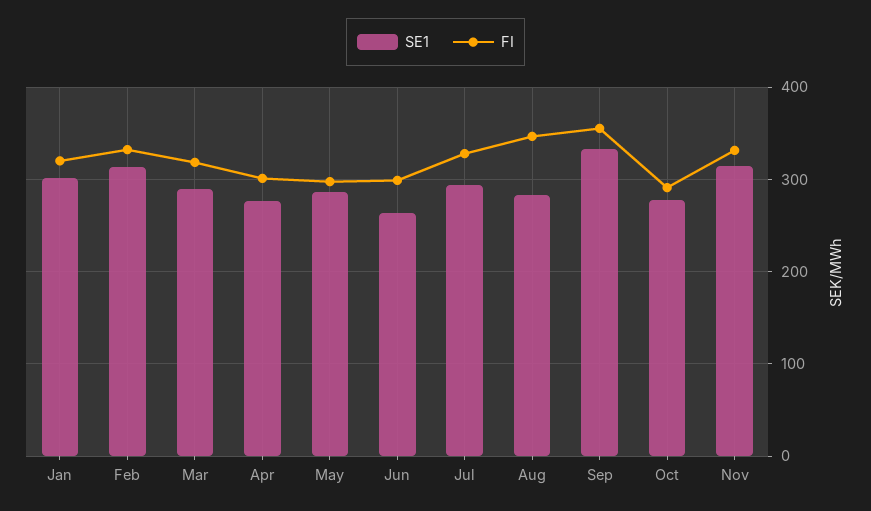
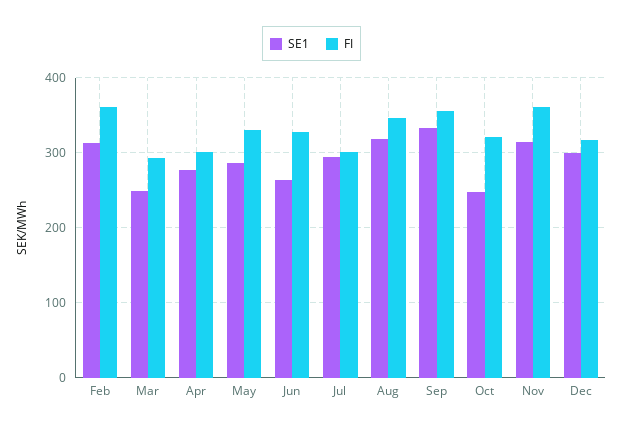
SE1, Jan: 300 -> none
FI, Jan: 320 -> none
FI, Feb: 330 -> 360
SE1, Mar: 290 -> 250
FI, Mar: 320 -> 290
FI, May: 300 -> 330
FI, Jun: 300 -> 330
FI, Jul: 330 -> 300
SE1, Aug: 280 -> 320
SE1, Oct: 280 -> 250
FI, Oct: 290 -> 320
FI, Nov: 330 -> 360
SE1, Dec: none -> 300
FI, Dec: none -> 320

